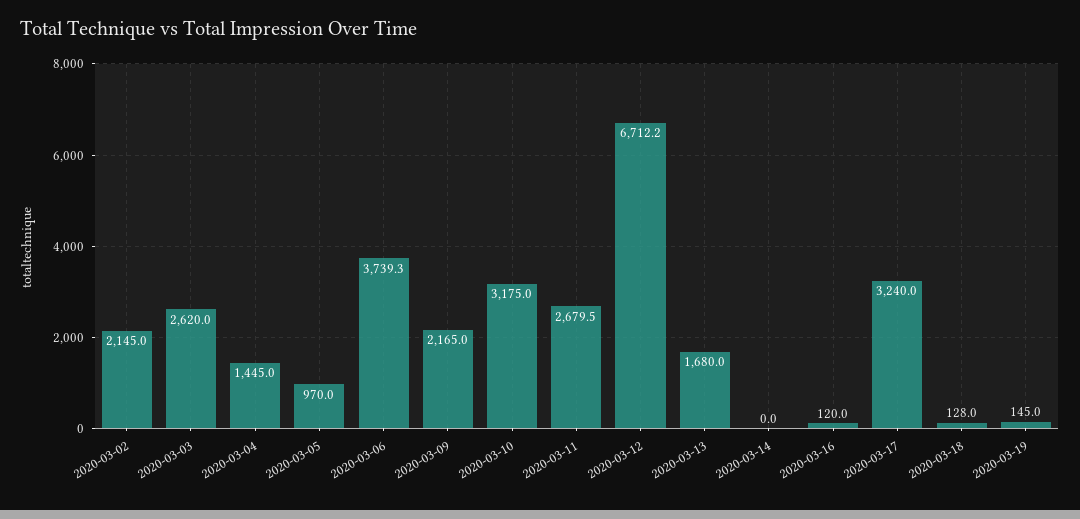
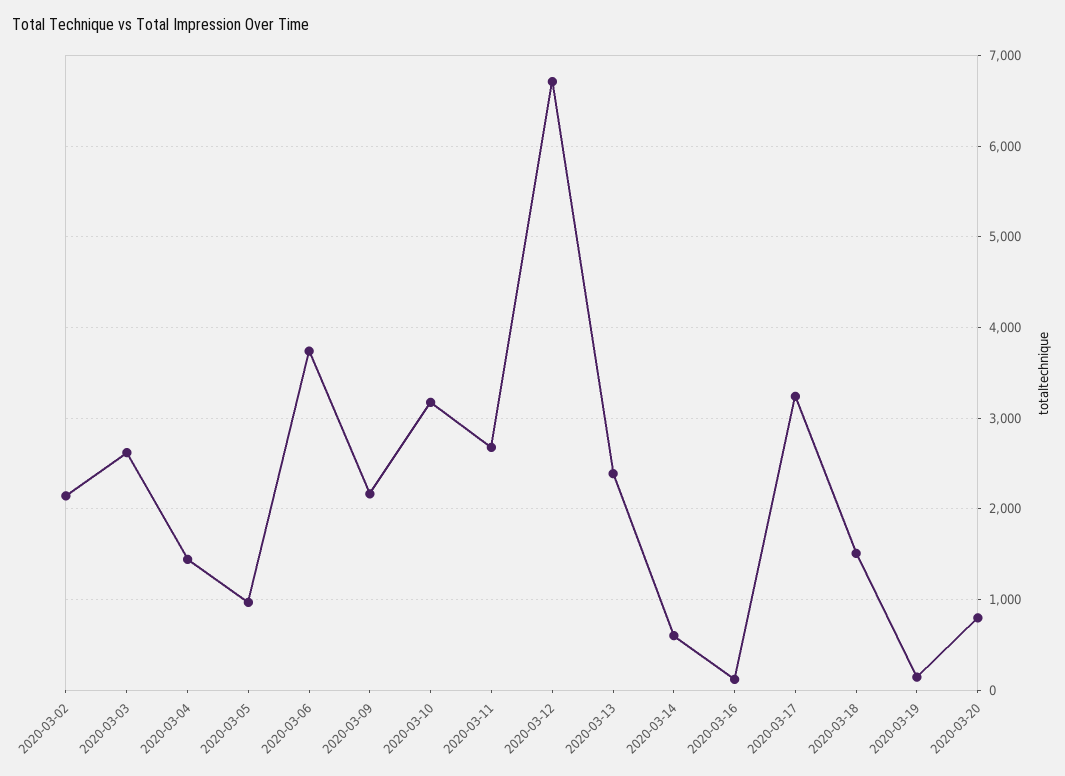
2020-03-13: 1680 -> 2400
2020-03-14: 0 -> 600
2020-03-18: 128 -> 1500
2020-03-20: none -> 800

